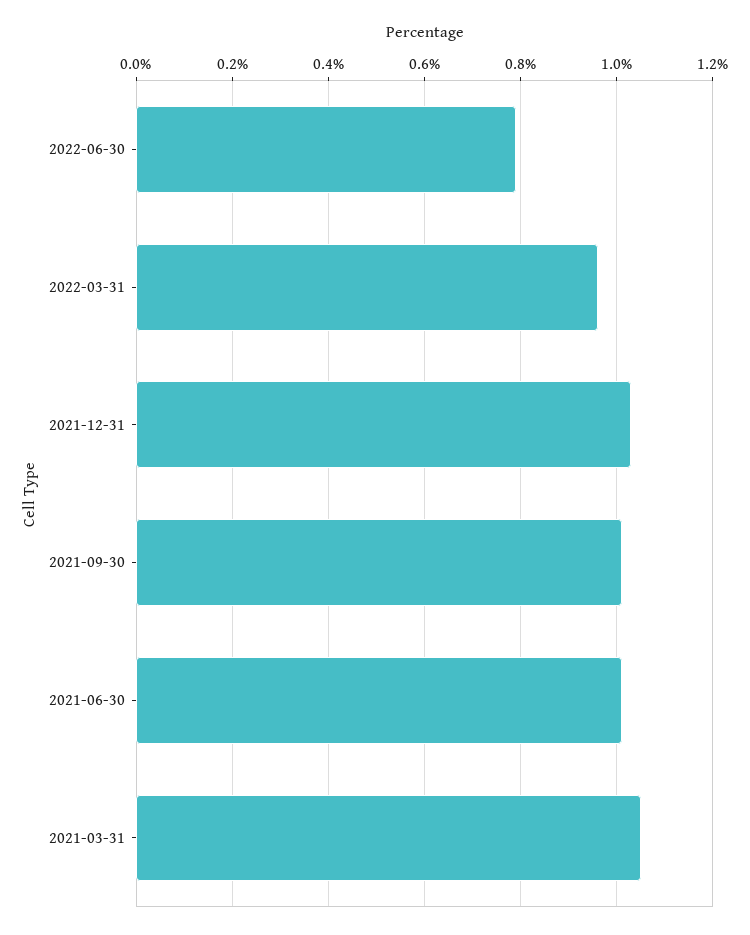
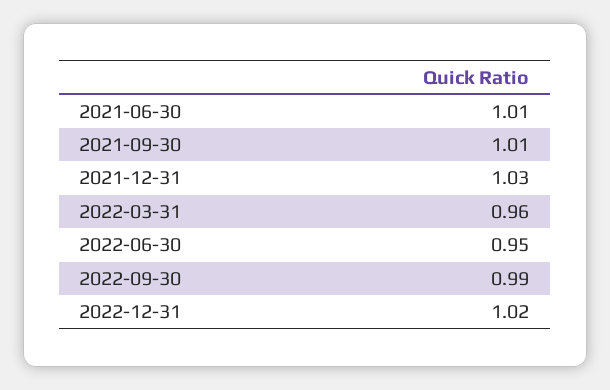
2022-06-30: 0.8 -> 0.95
2021-03-31: 1.05 -> none
2022-09-30: none -> 0.99
2022-12-31: none -> 1.02

